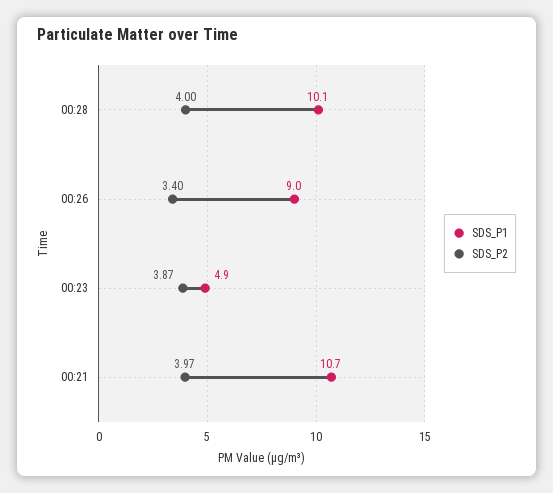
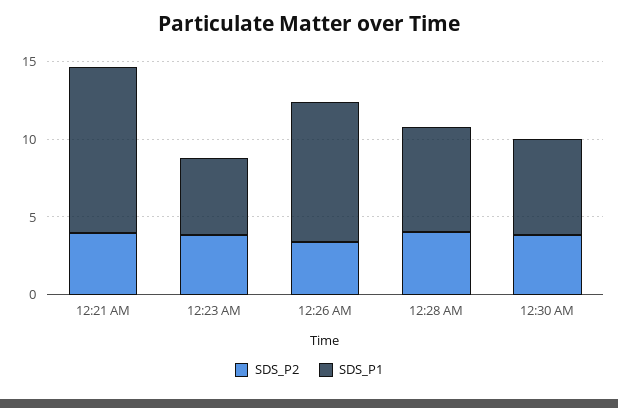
SDS_P1, 00:28: 10.1 -> 7
SDS_P2, 12:30 AM: none -> 4
SDS_P1, 12:30 AM: none -> 6

